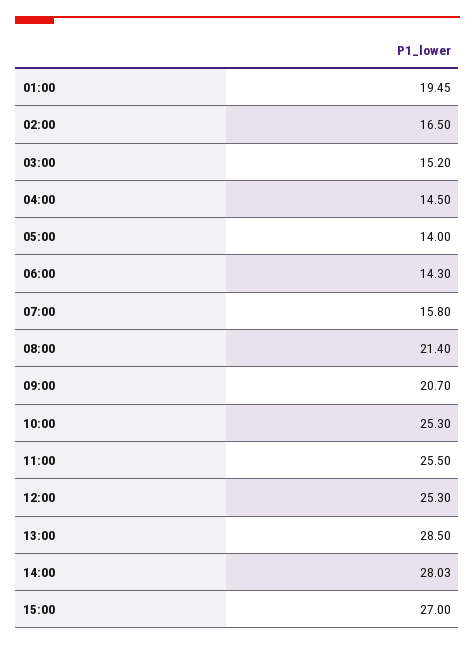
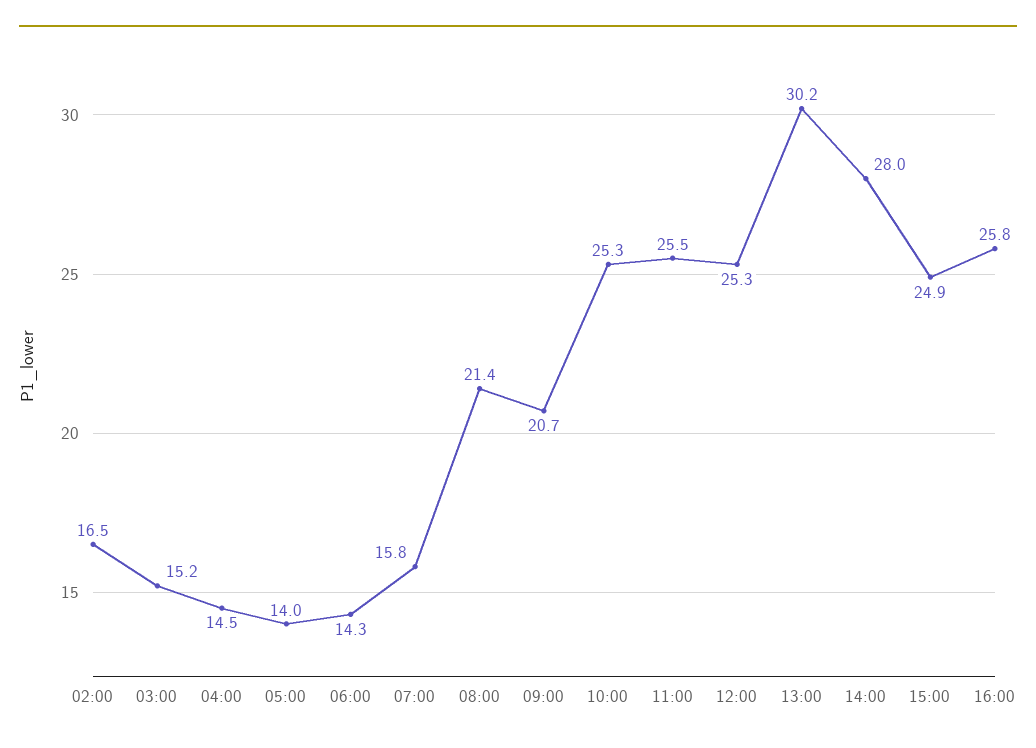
01:00: 19.45 -> none
13:00: 28.5 -> 30.2
15:00: 27 -> 24.9
16:00: none -> 25.8

